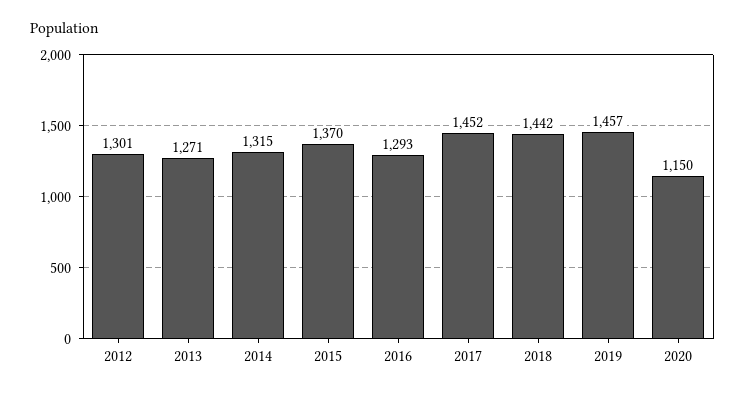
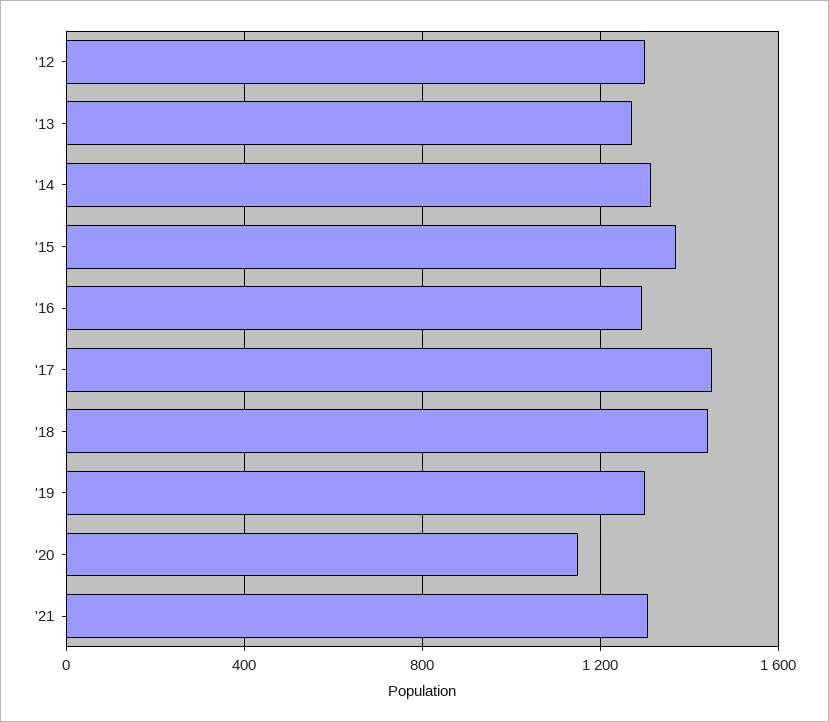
2019: 1457 -> 1300
'21: none -> 1300

